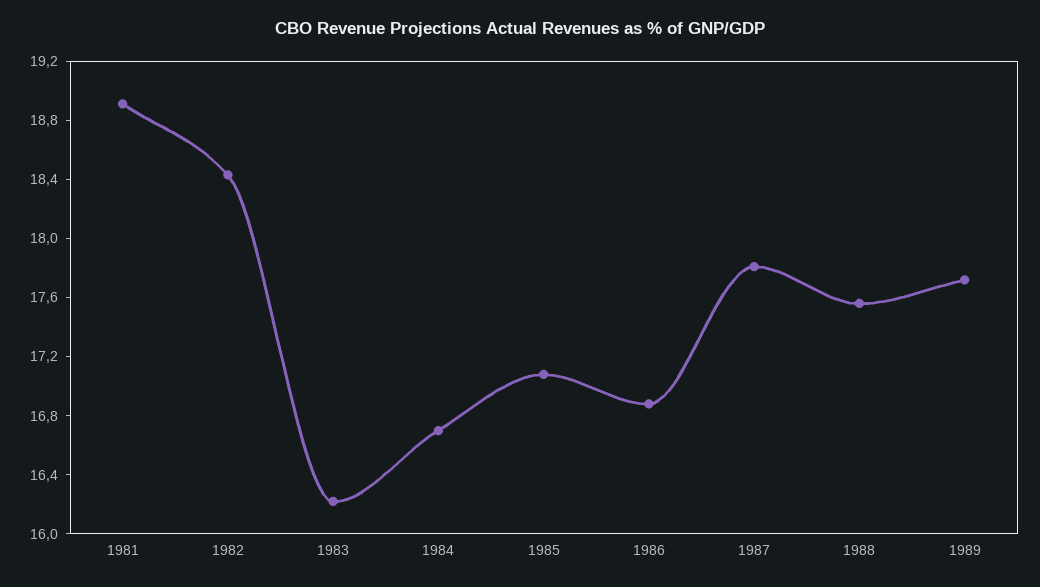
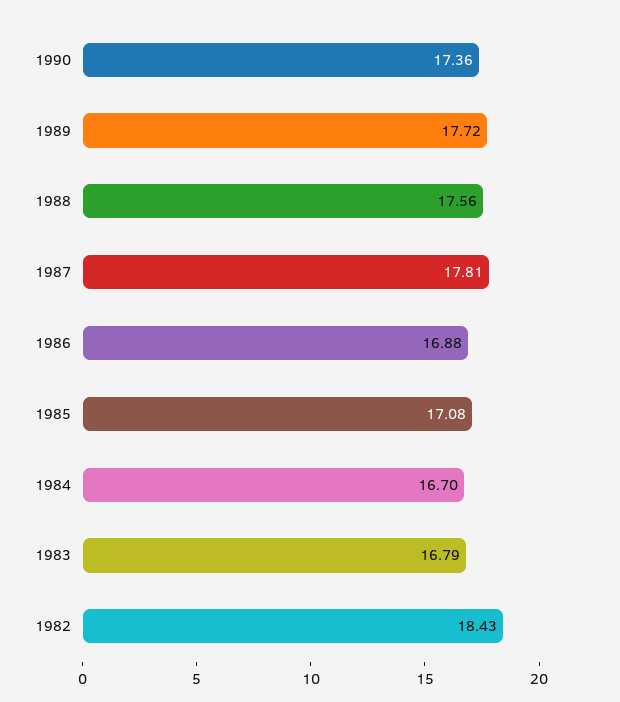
1981: 18.9 -> none
1983: 16.2 -> 16.79
1990: none -> 17.36

